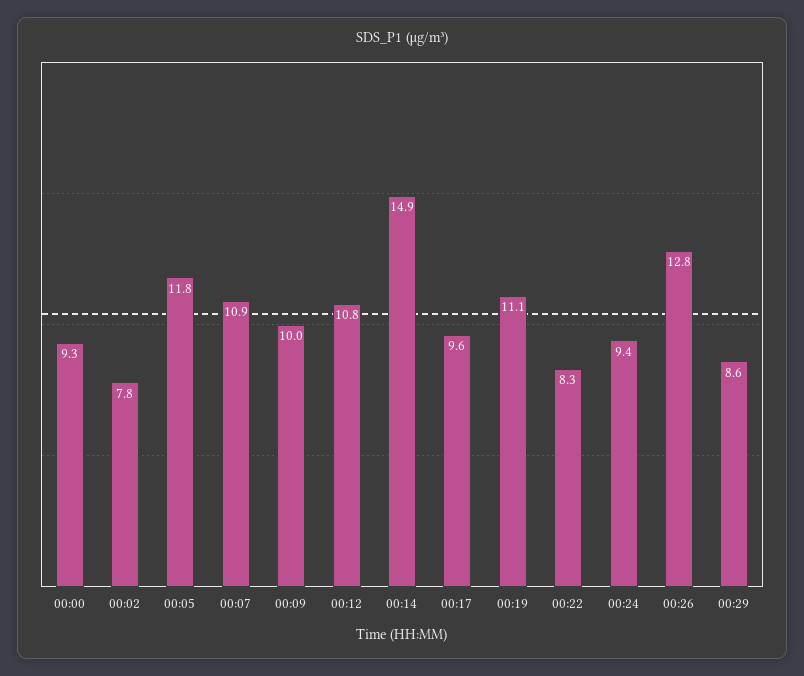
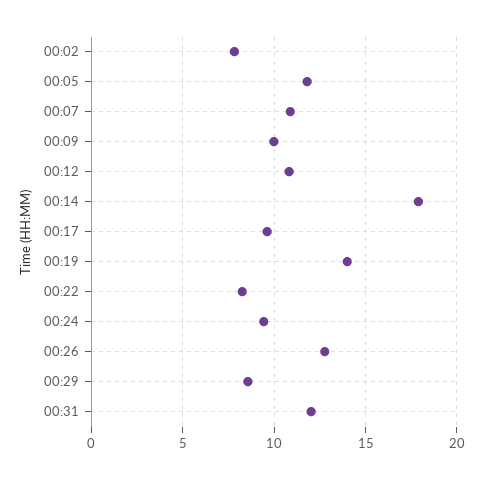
00:00: 9.3 -> none
00:14: 14.9 -> 18
00:19: 11.1 -> 14
00:31: none -> 12

